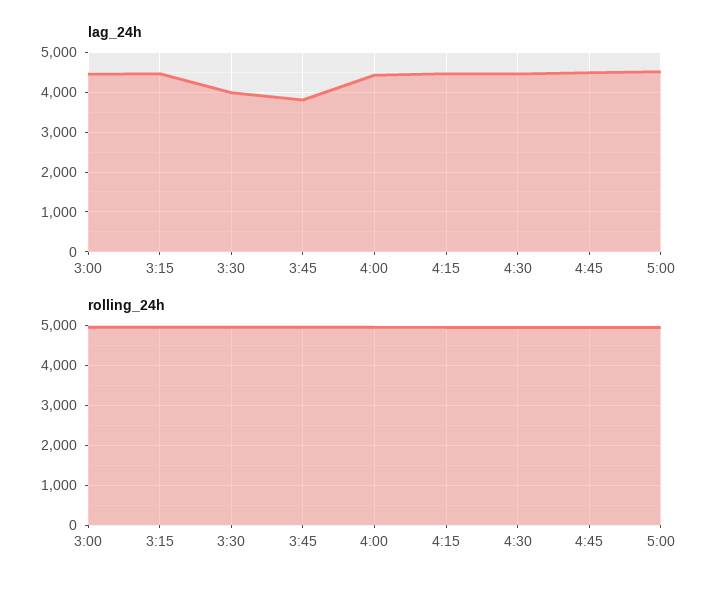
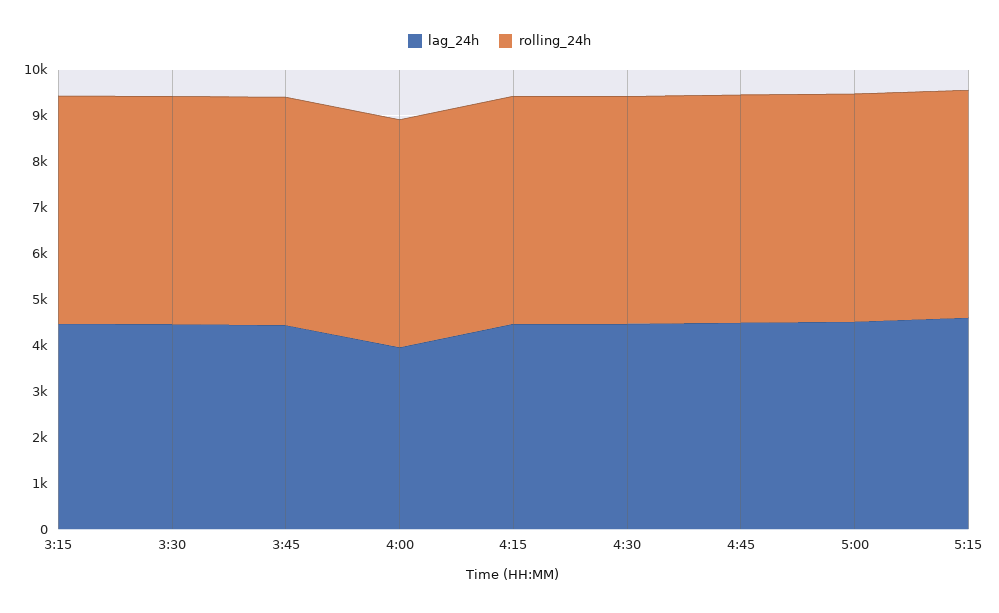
lag_24h, 3:00: 4400 -> none
lag_24h, 3:30: 4000 -> 4400
lag_24h, 3:45: 3800 -> 4400
lag_24h, 4:00: 4400 -> 4000
rolling_24h, 3:00: 5000 -> none
lag_24h, 5:15: none -> 4600
rolling_24h, 5:15: none -> 5000

